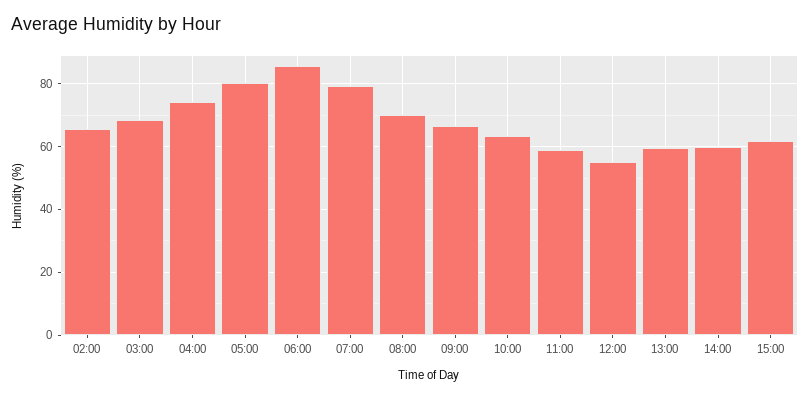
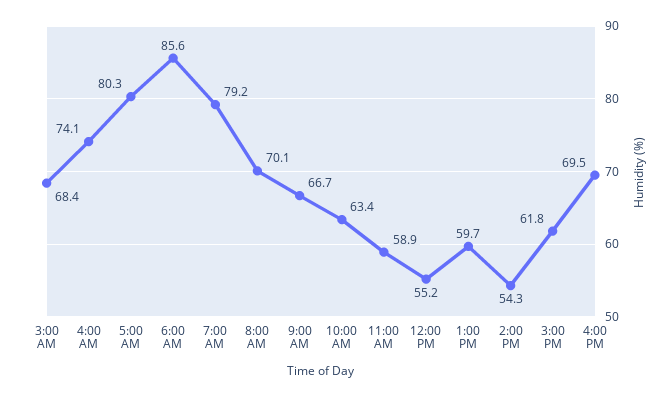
02:00: 66 -> none
14:00: 60 -> 54.3
4:00 PM: none -> 69.5

